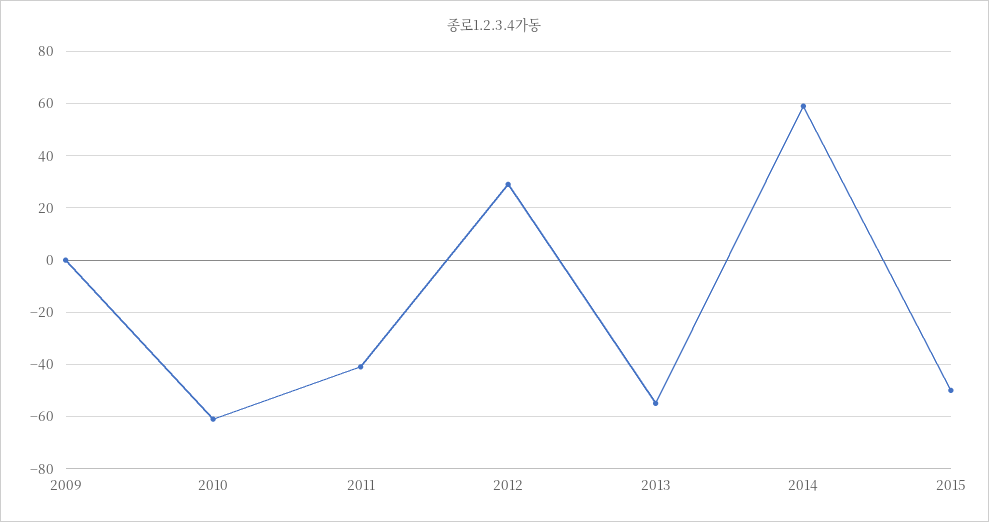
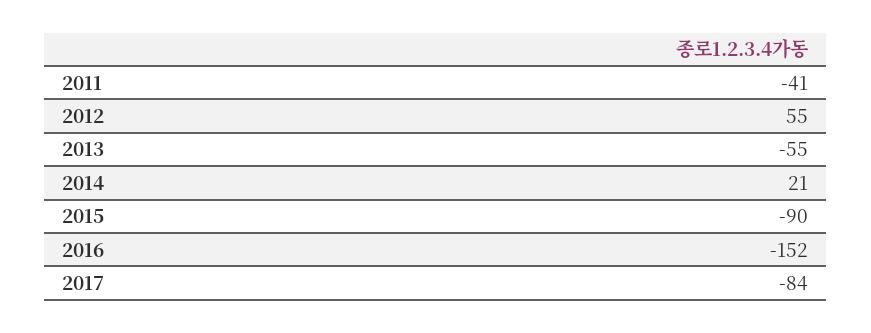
2009: 0 -> none
2010: -60 -> none
2012: 30 -> 55
2014: 60 -> 21
2015: -50 -> -90
2016: none -> -152
2017: none -> -84

